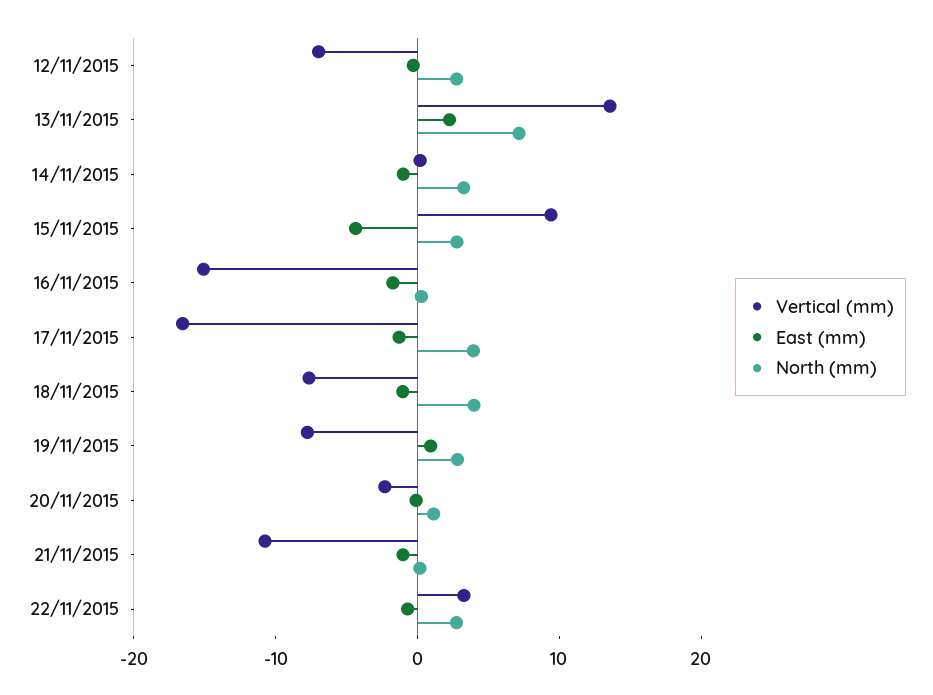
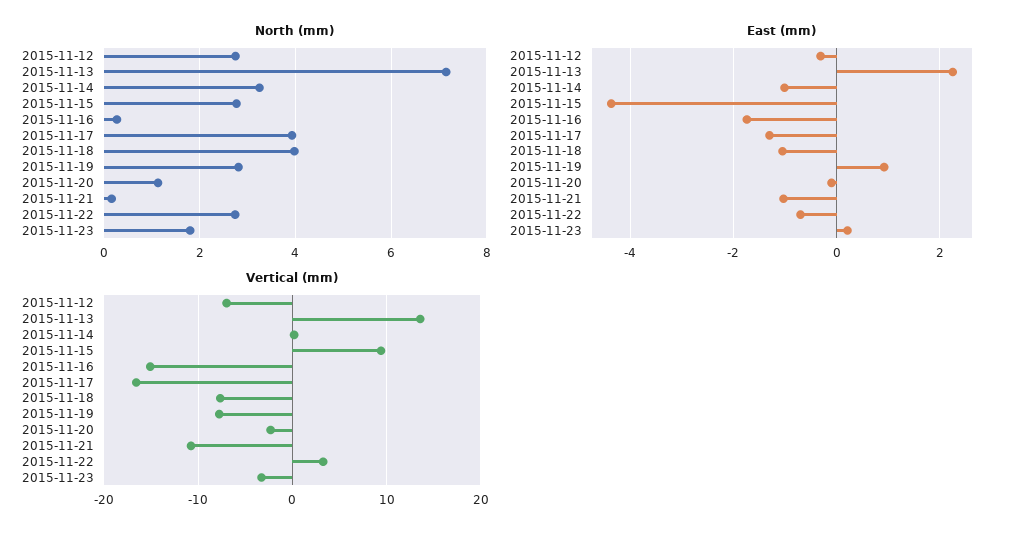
North (mm), 2015-11-23: none -> 1.8
East (mm), 2015-11-23: none -> 0.2
Vertical (mm), 2015-11-23: none -> -3

